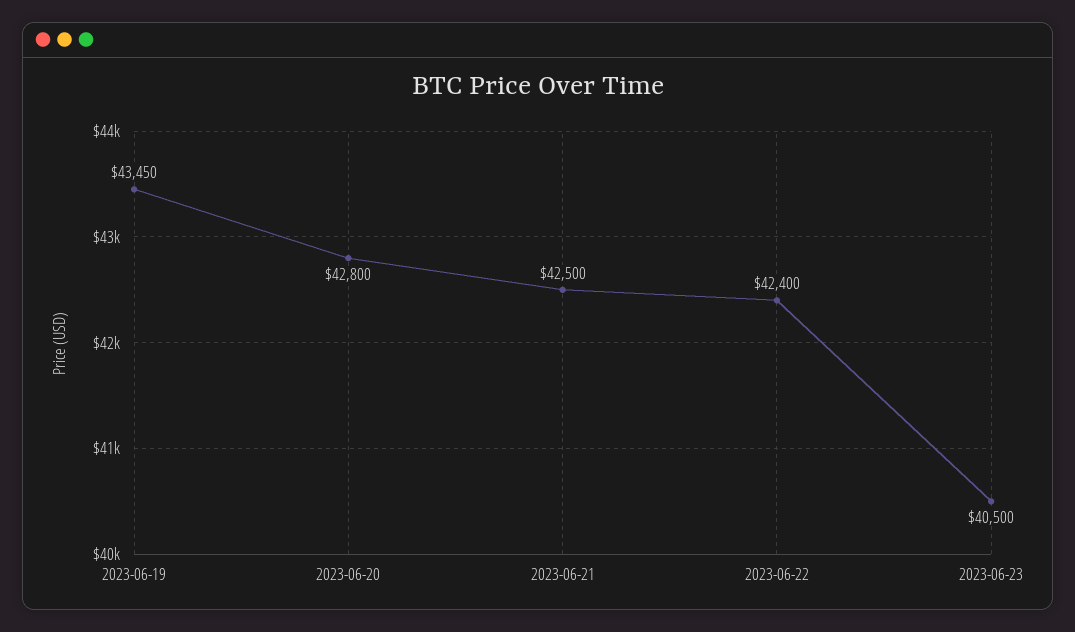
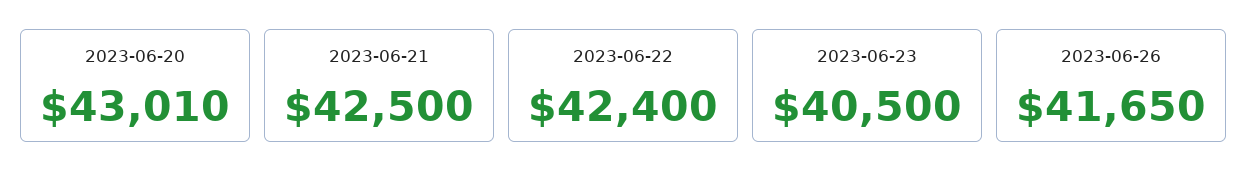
2023-06-19: 43450 -> none
2023-06-20: 42800 -> 43010
2023-06-26: none -> 41650

